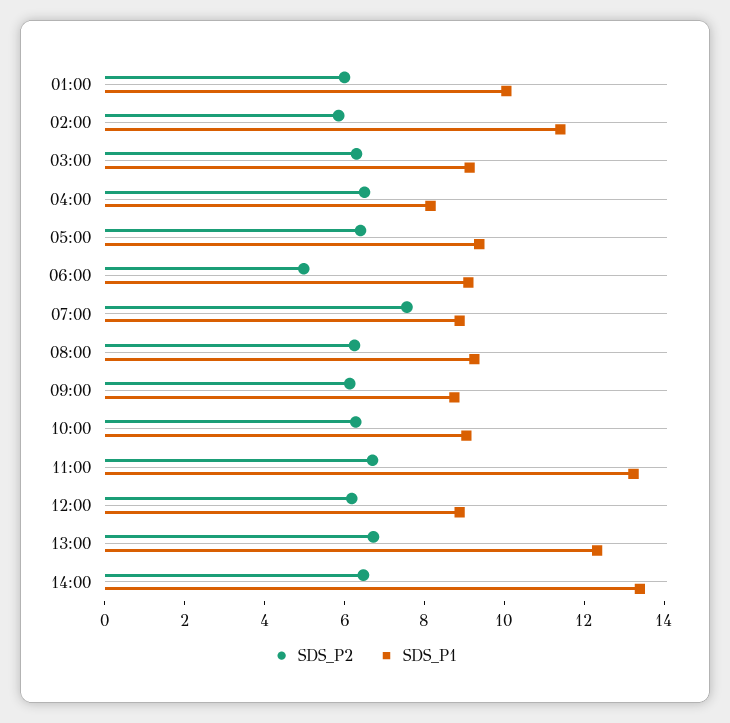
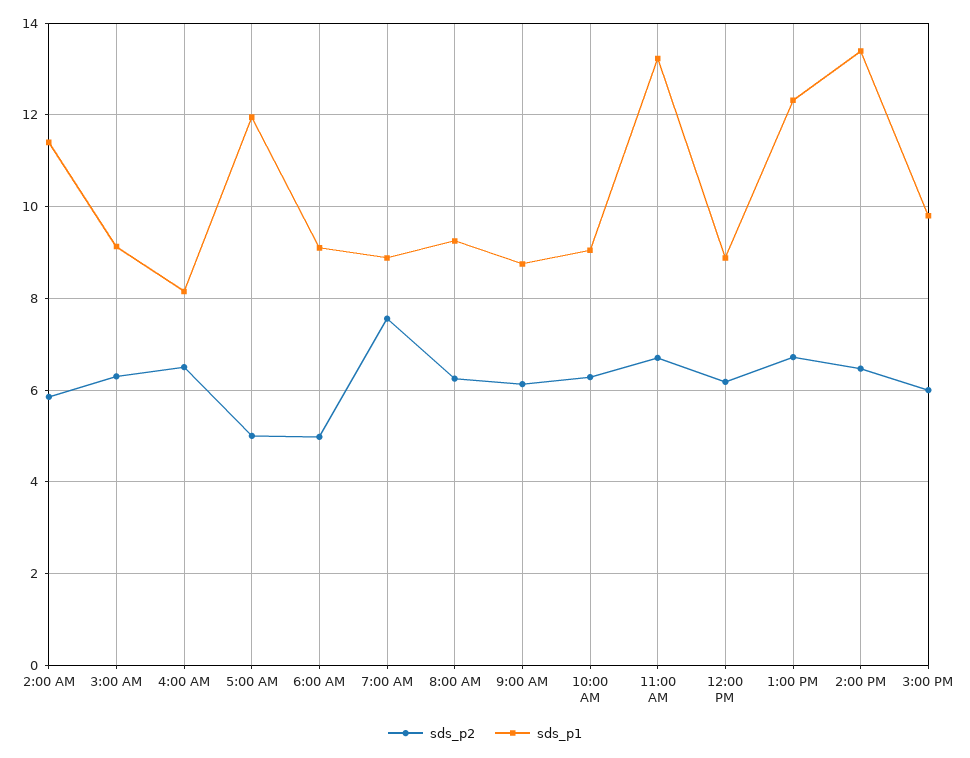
SDS_P2, 01:00: 6 -> none
SDS_P1, 01:00: 10 -> none
SDS_P2, 05:00: 6.5 -> 5
SDS_P1, 05:00: 9.5 -> 12
SDS_P2, 3:00 PM: none -> 6
SDS_P1, 3:00 PM: none -> 9.8

